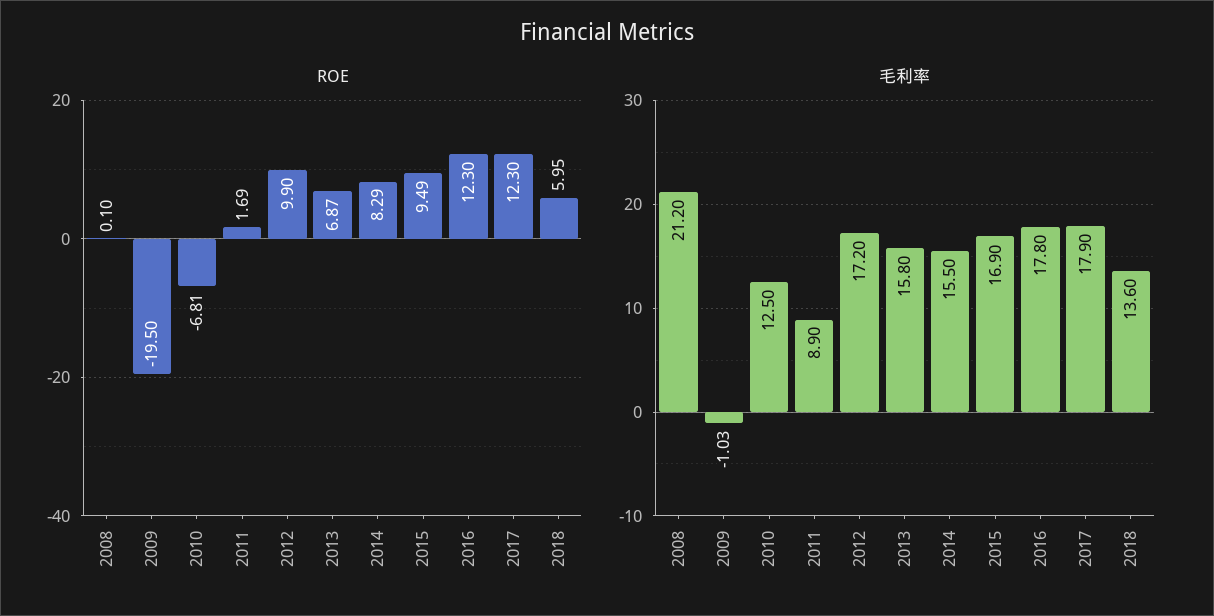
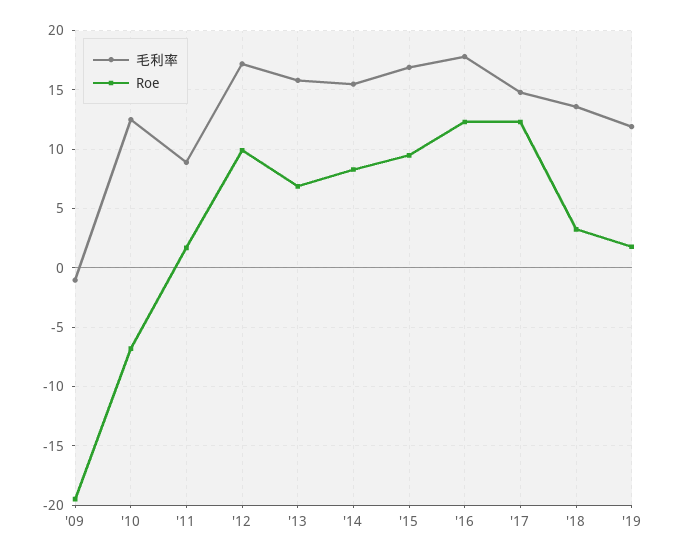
ROE, 2008: 0.1 -> none
ROE, 2018: 5.95 -> 3
毛利率, 2008: 21.2 -> none
毛利率, 2017: 17.9 -> 15
毛利率, '19: none -> 12
ROE, '19: none -> 2

